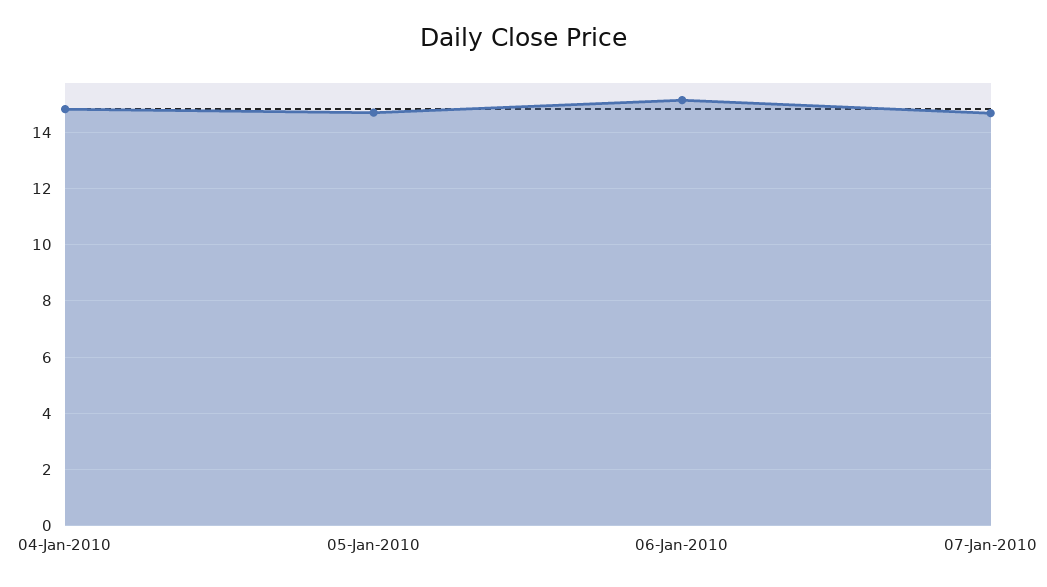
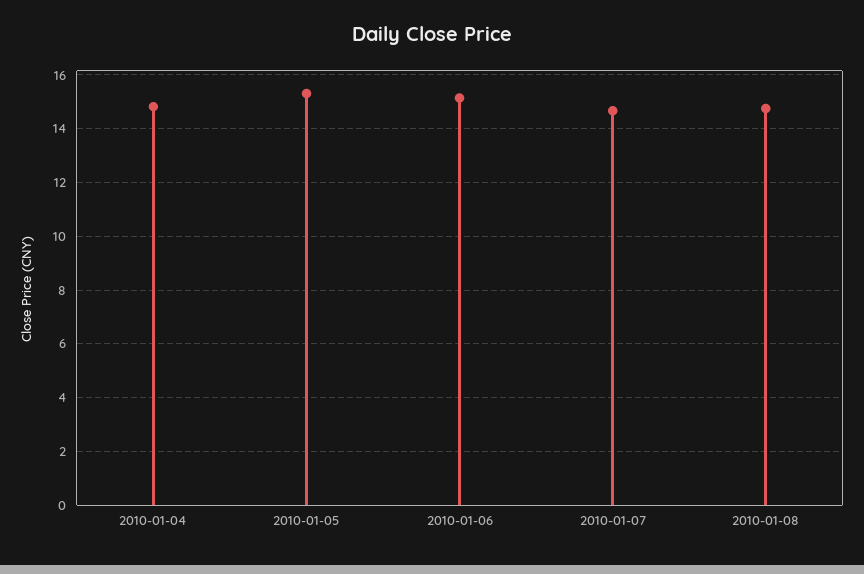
05-Jan-2010: 14.75 -> 15.25
2010-01-08: none -> 14.75

